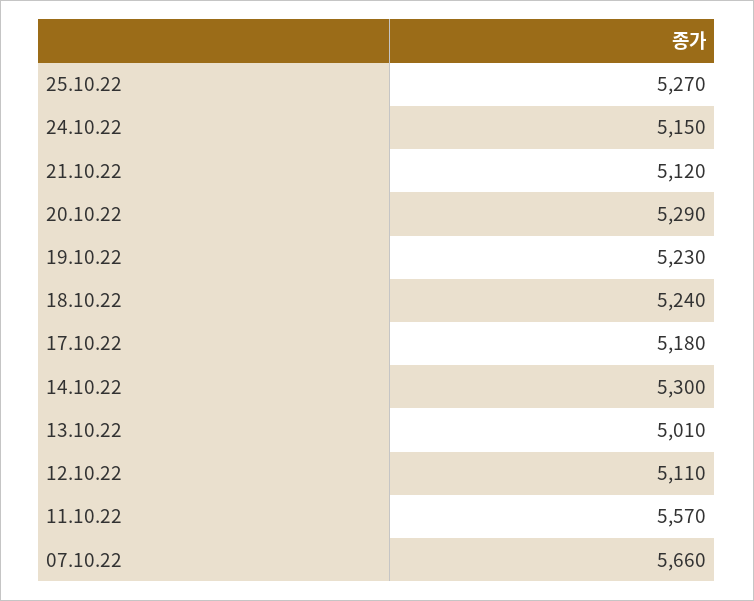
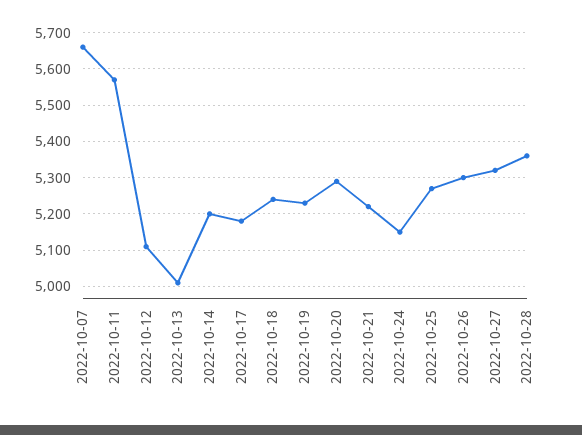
21.10.22: 5120 -> 5220
14.10.22: 5300 -> 5200
2022-10-26: none -> 5300
2022-10-27: none -> 5320
2022-10-28: none -> 5360

